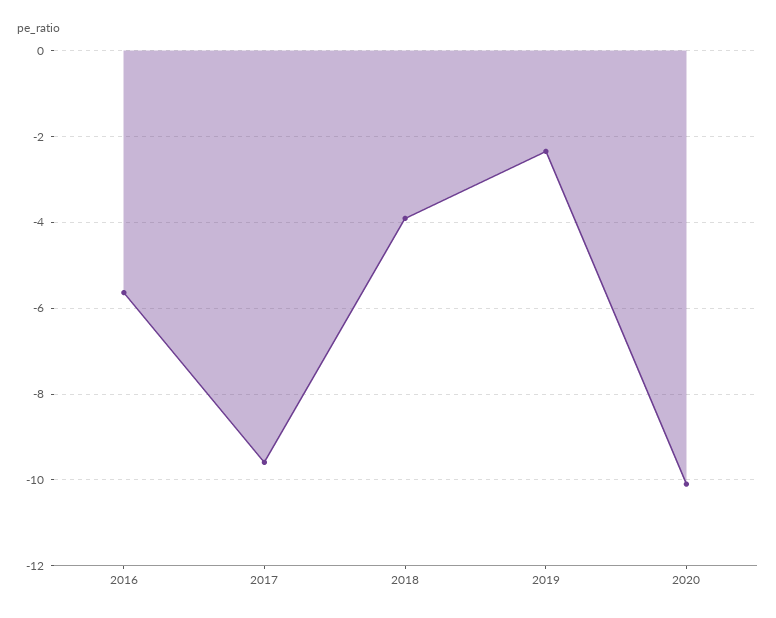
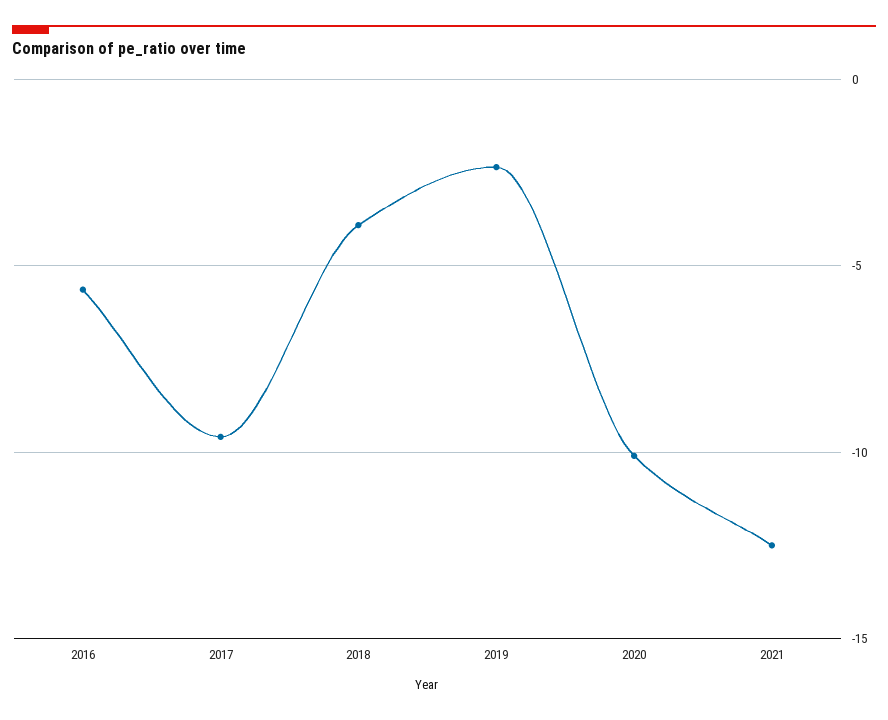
2021: none -> -12.5

